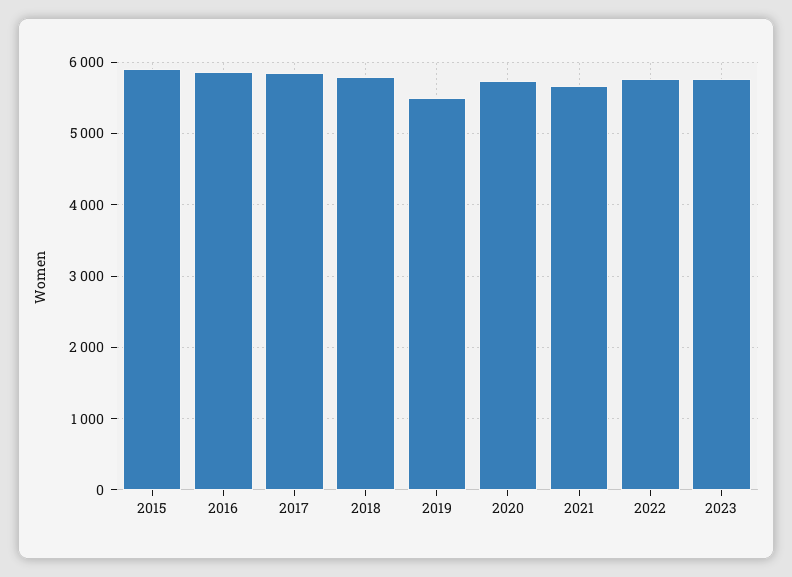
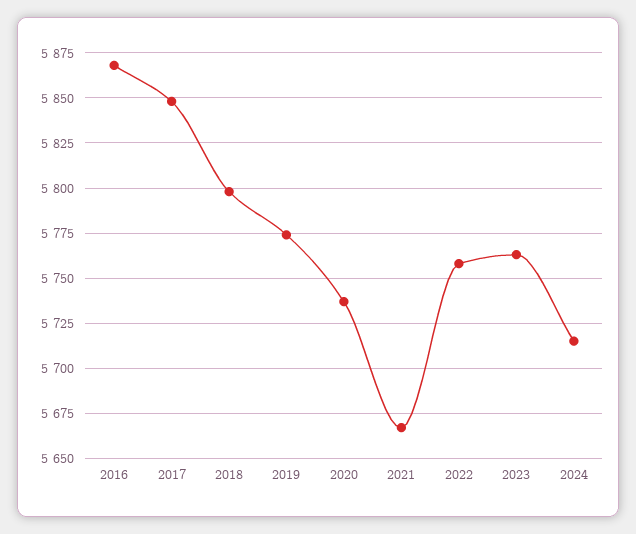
2015: 5900 -> none
2019: 5500 -> 5775
2024: none -> 5715

